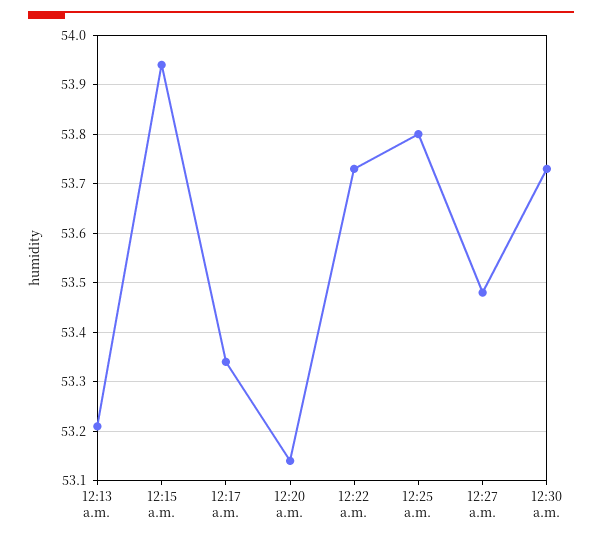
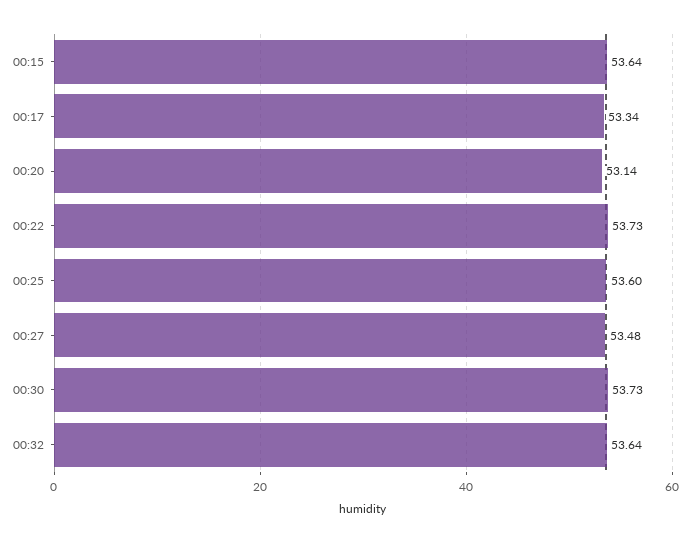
12:13 a.m.: 53.2 -> none
12:15 a.m.: 53.95 -> 53.64
12:25 a.m.: 53.8 -> 53.6
00:32: none -> 53.64

